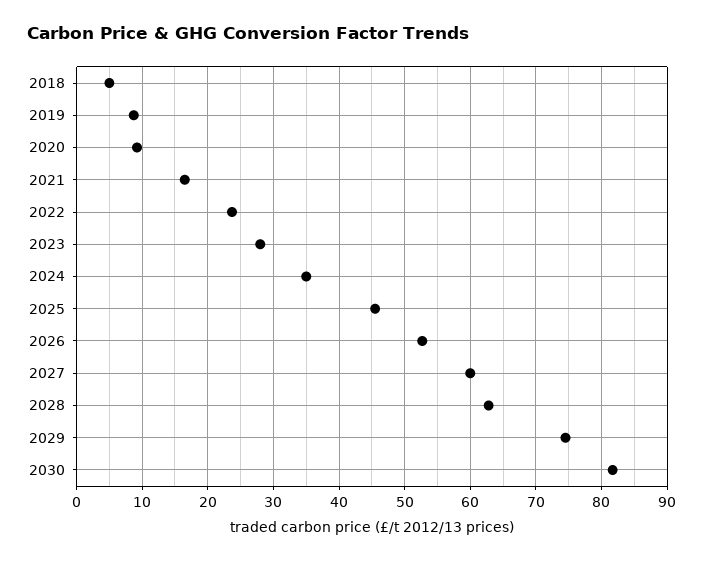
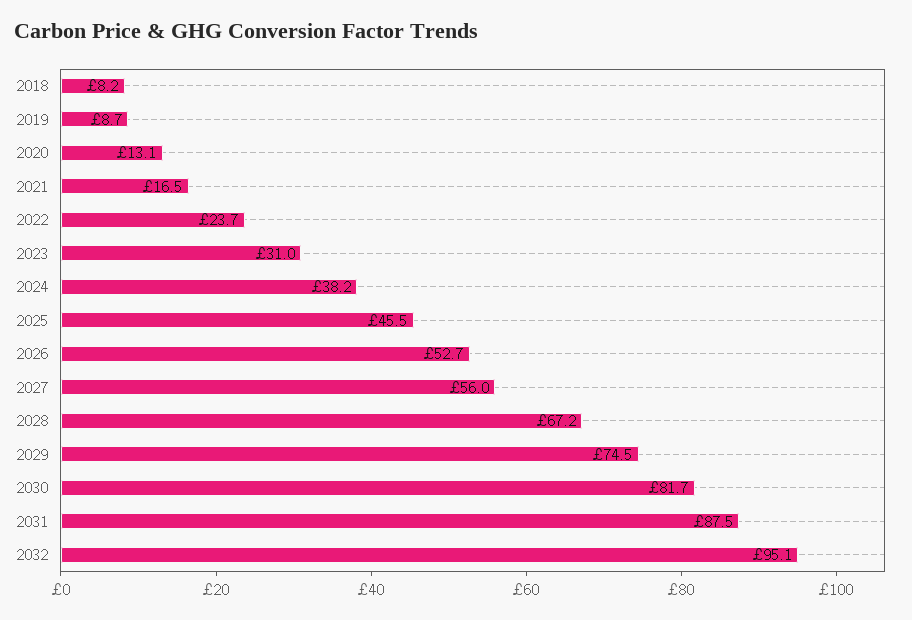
2018: 5 -> 8.2
2020: 9 -> 13.1
2023: 28 -> 31
2024: 35 -> 38.2
2027: 60 -> 56
2028: 63 -> 67.2
2031: none -> 87.5
2032: none -> 95.1

